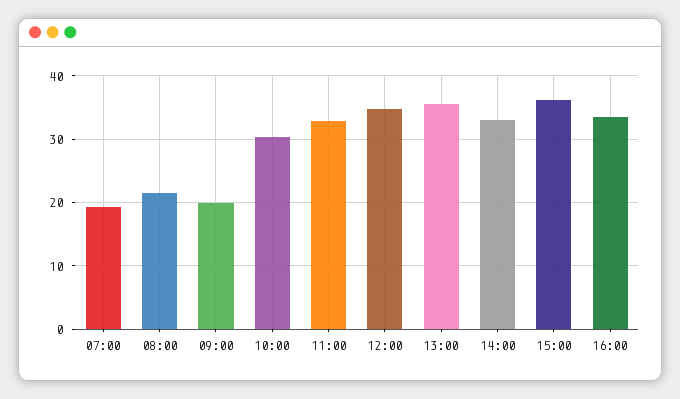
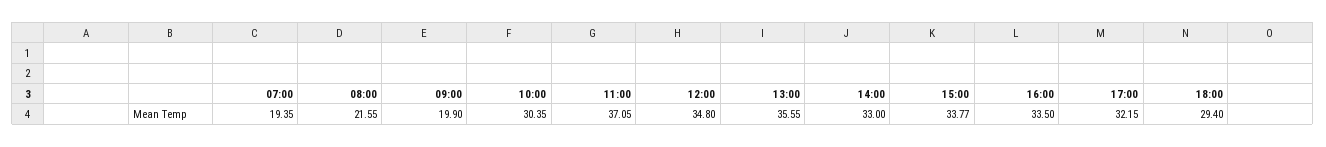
11:00: 33 -> 37.05
15:00: 36 -> 33.77
17:00: none -> 32.15
18:00: none -> 29.4

